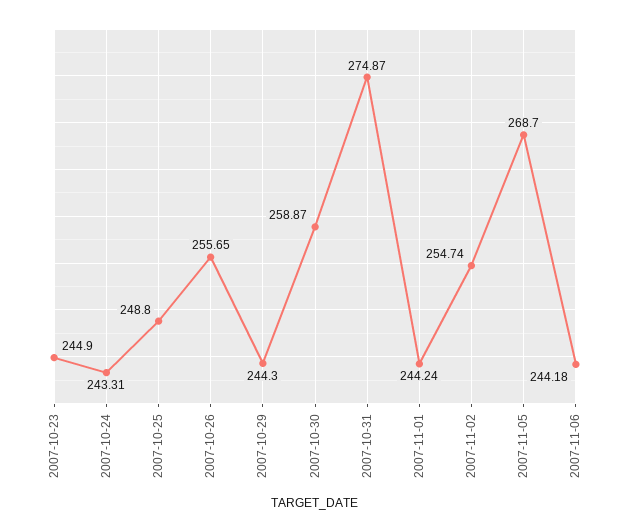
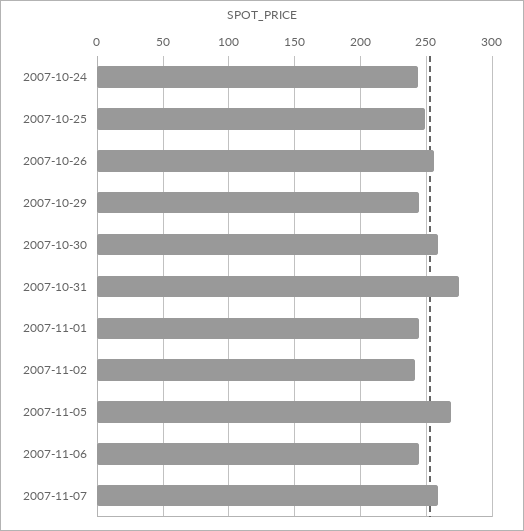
2007-10-23: 244.9 -> none
2007-11-02: 254.74 -> 240
2007-11-07: none -> 260

